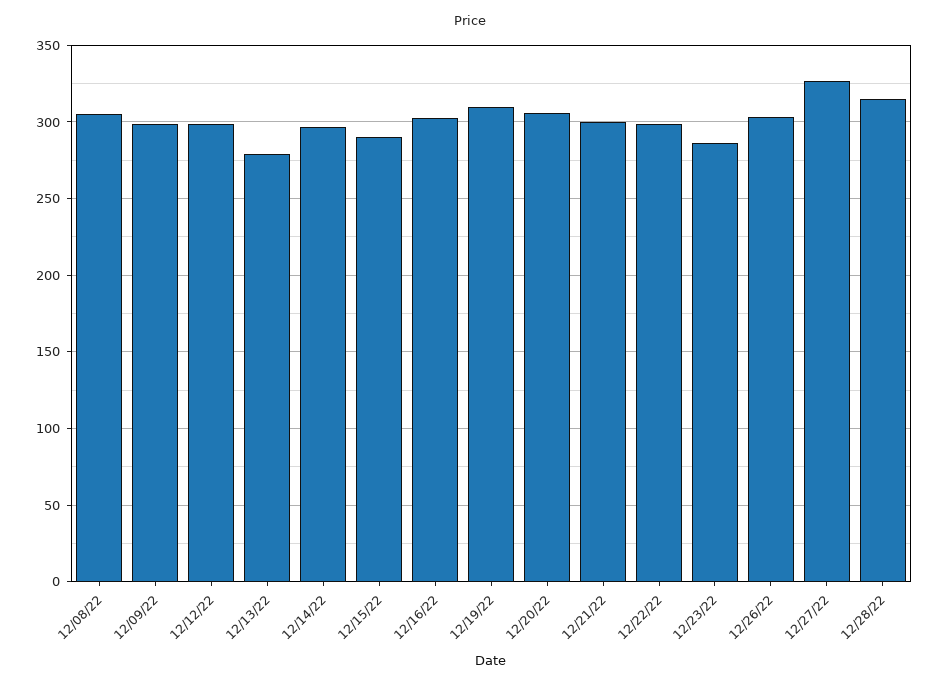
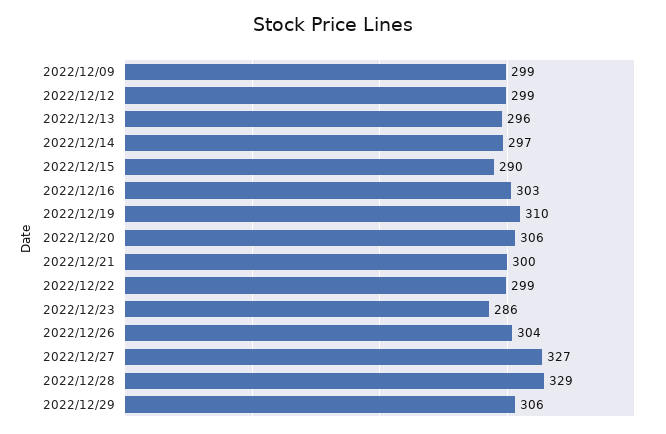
12/08/22: 305 -> none
12/13/22: 280 -> 296
12/28/22: 315 -> 329
2022/12/29: none -> 306

